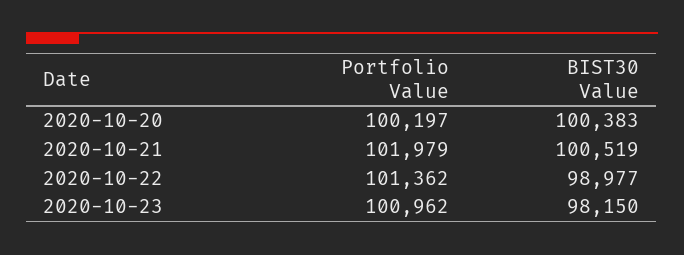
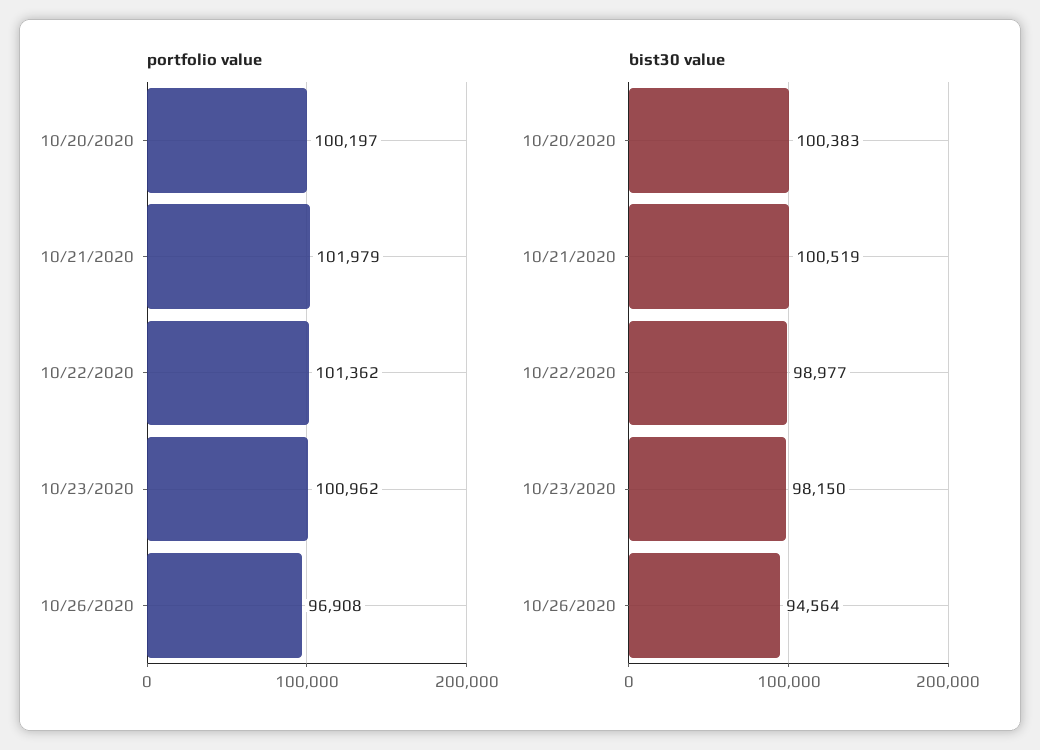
Portfolio Value, 10/26/2020: none -> 96908
BIST30 Value, 10/26/2020: none -> 94564

